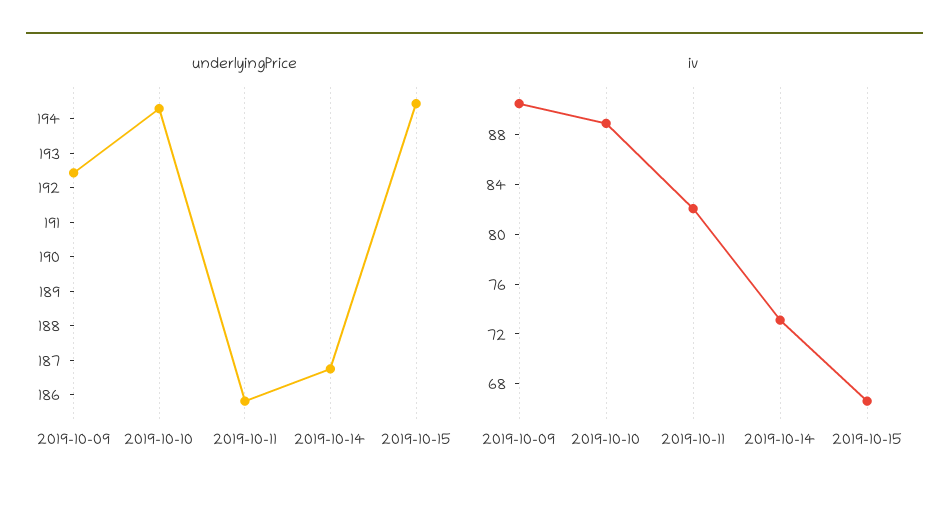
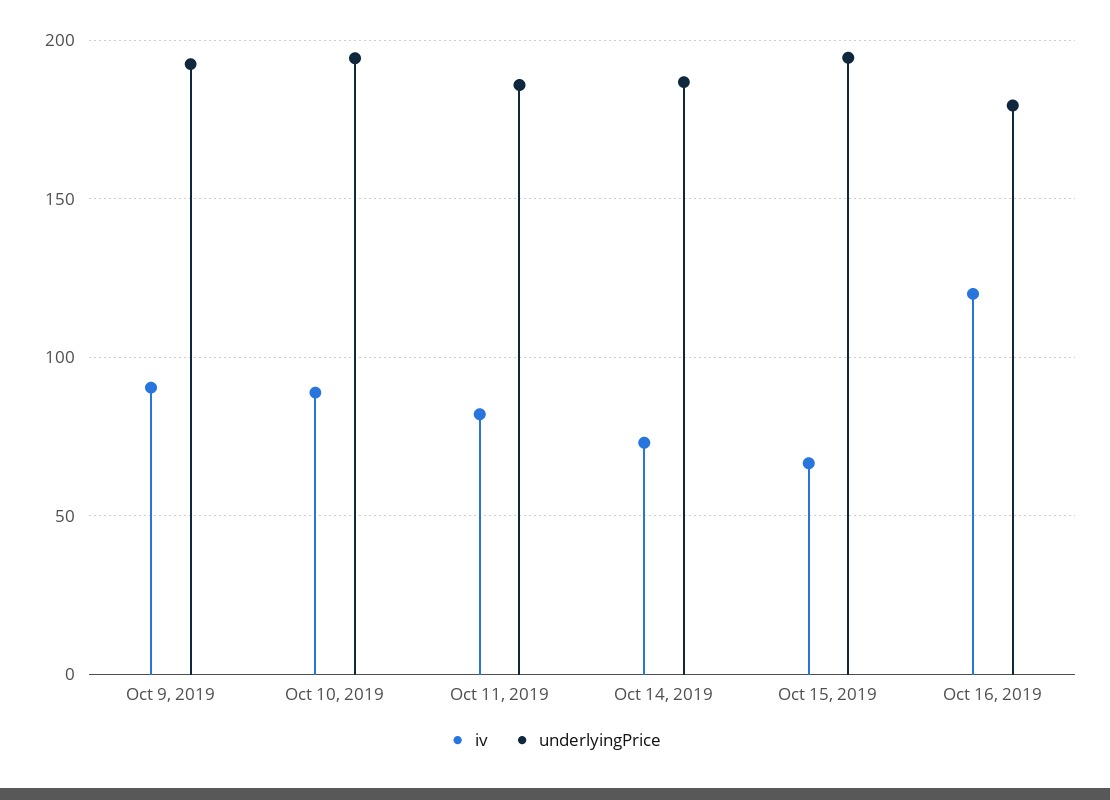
iv, Oct 16, 2019: none -> 120
underlyingPrice, Oct 16, 2019: none -> 180

